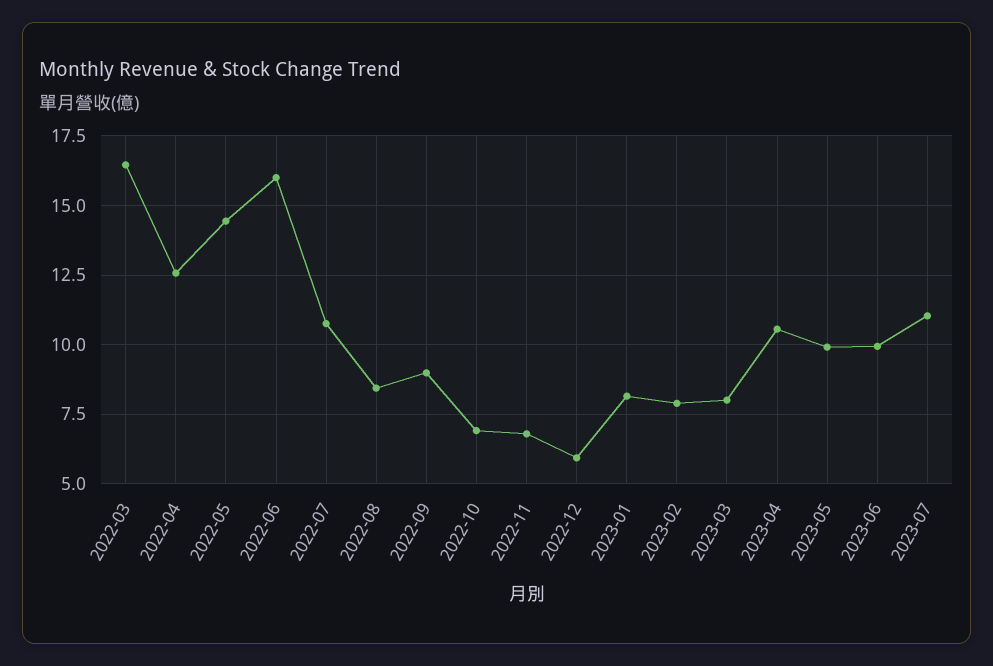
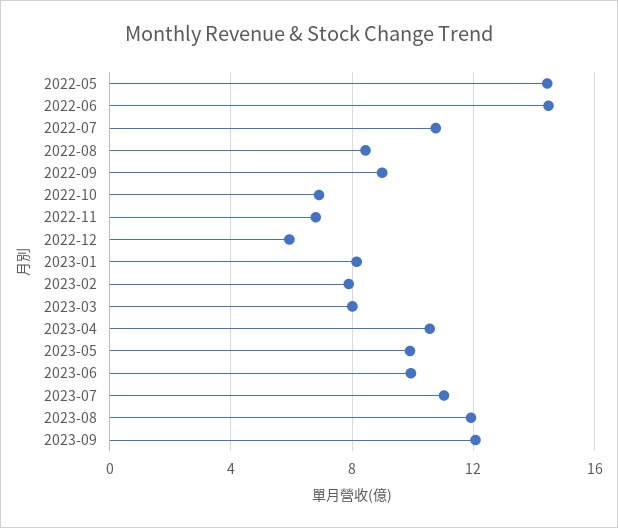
2022-03: 16.5 -> none
2022-04: 12.5 -> none
2022-06: 16 -> 14.5
2023-08: none -> 12
2023-09: none -> 12

